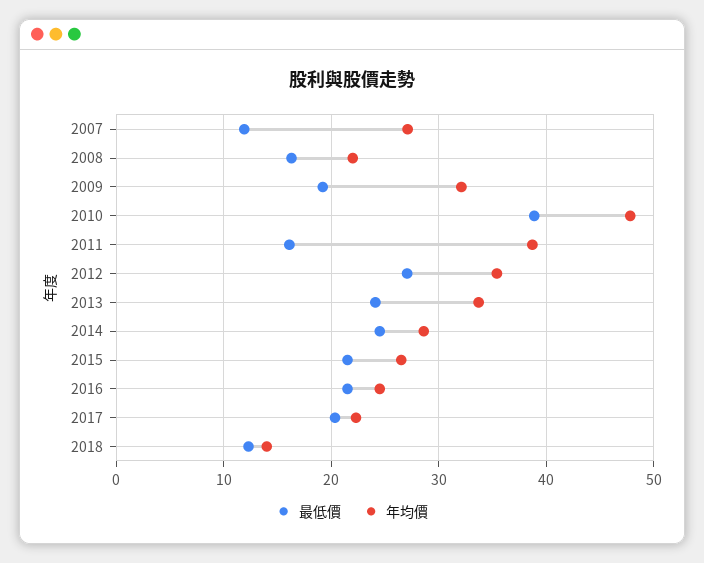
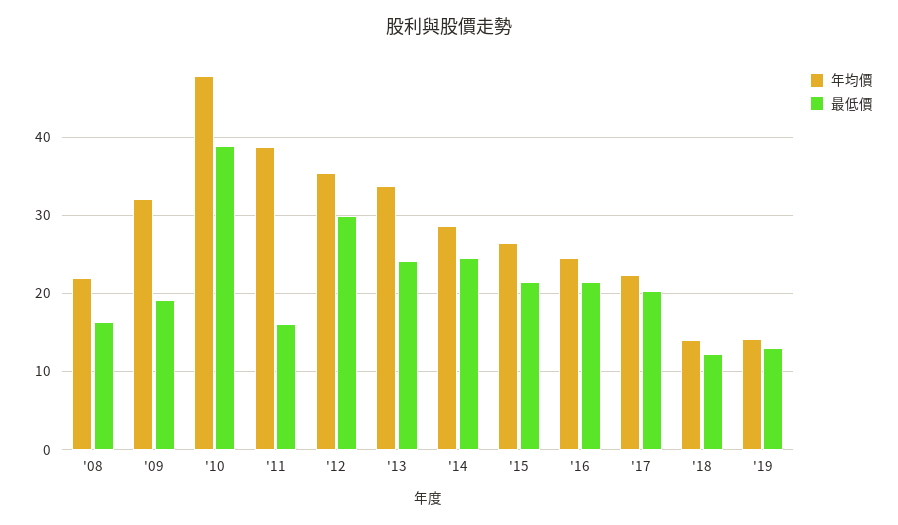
最低價, 2007: 12 -> none
年均價, 2007: 27 -> none
最低價, 2012: 27 -> 30
年均價, '19: none -> 14
最低價, '19: none -> 13

